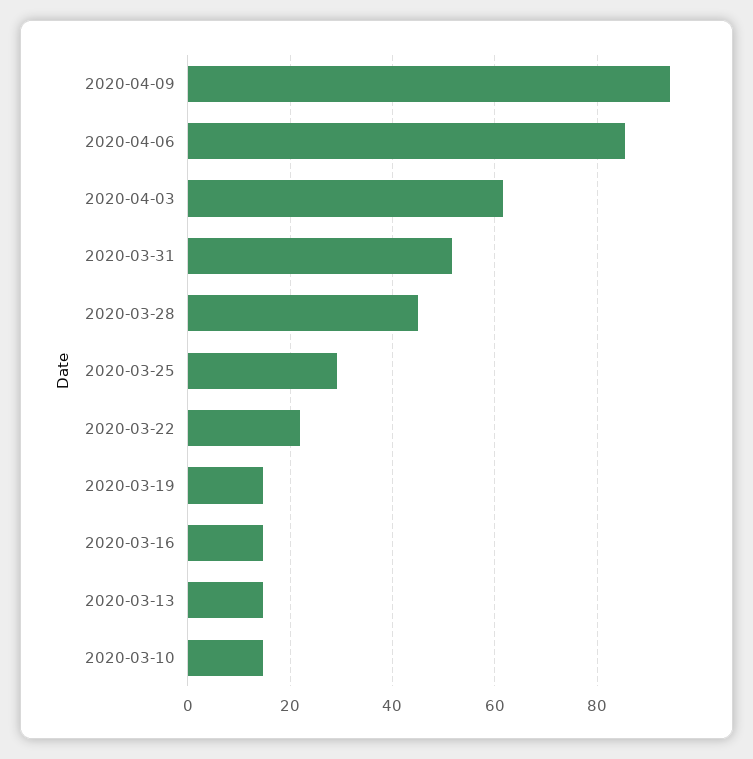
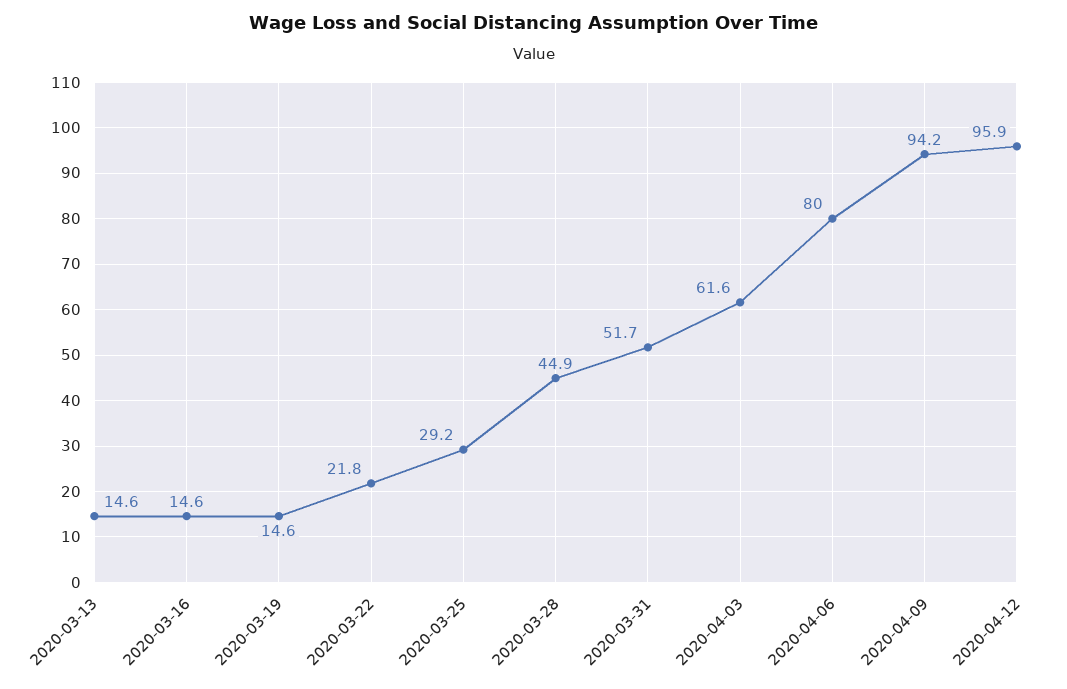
2020-04-06: 86 -> 80
2020-03-10: 14 -> none
2020-04-12: none -> 95.9

